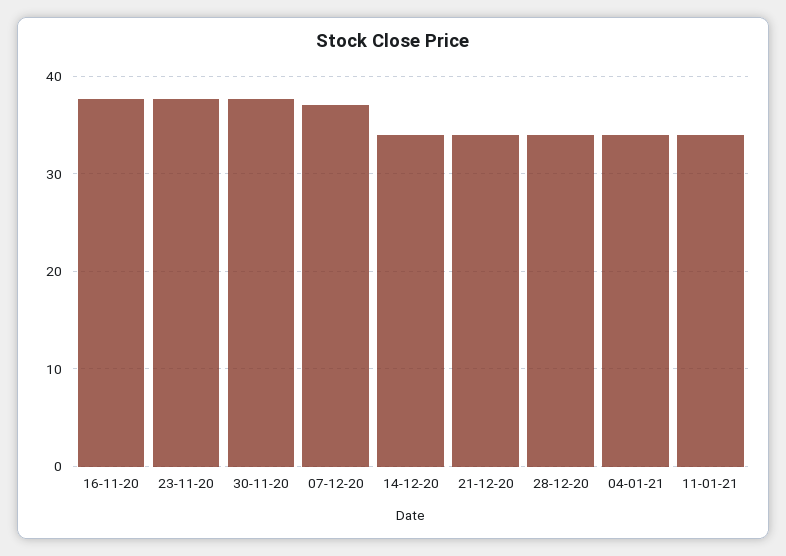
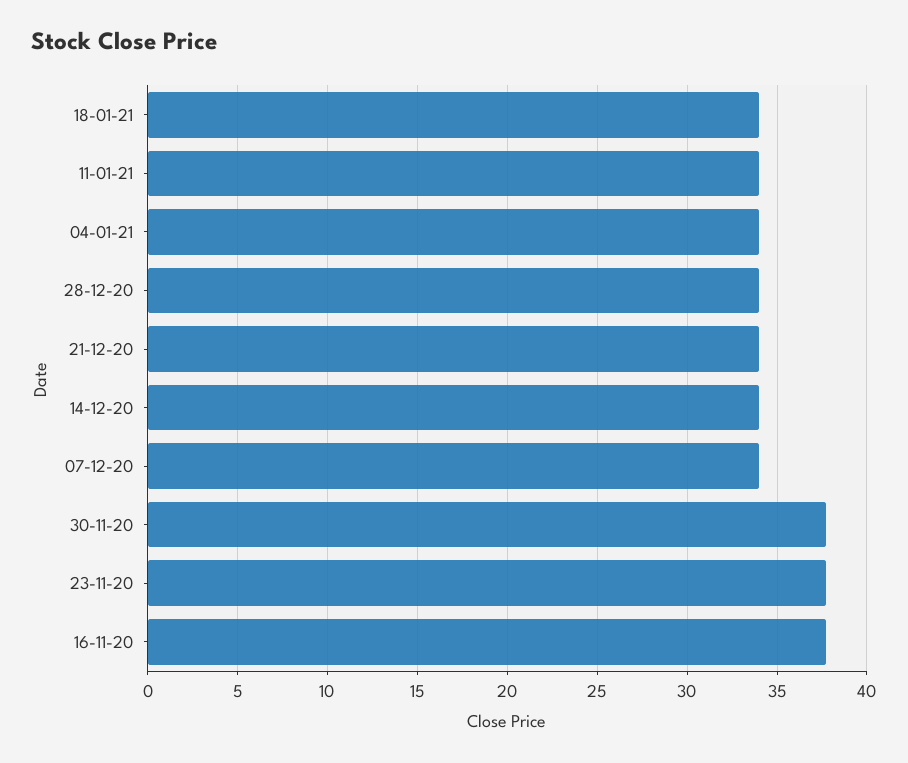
07-12-20: 37 -> 34
18-01-21: none -> 34

